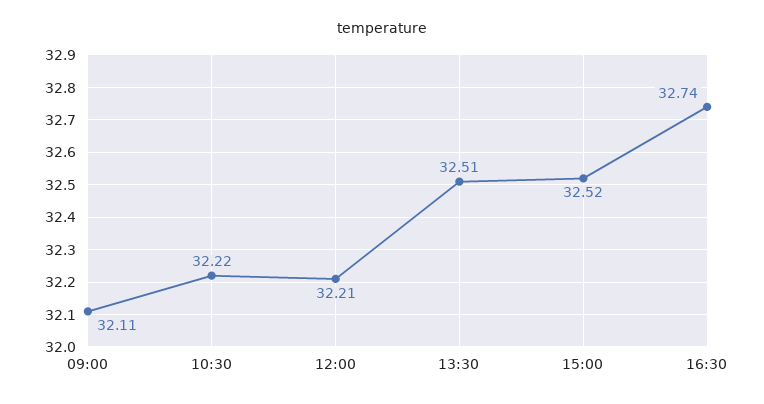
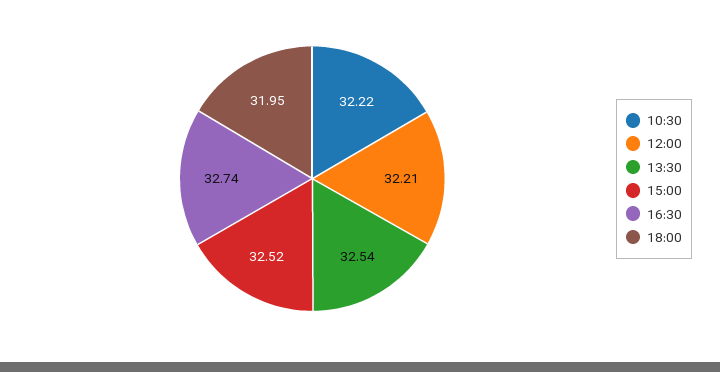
09:00: 32.11 -> none
13:30: 32.51 -> 32.54
18:00: none -> 31.95

